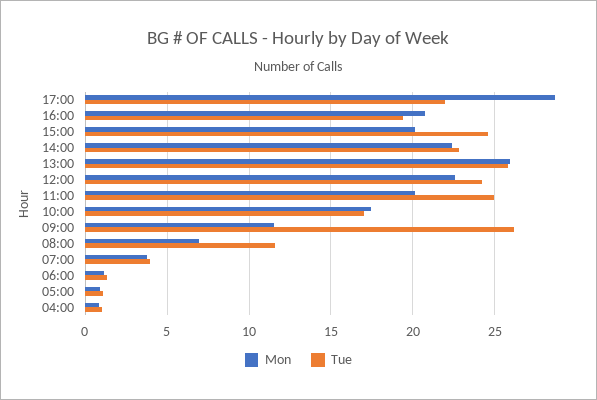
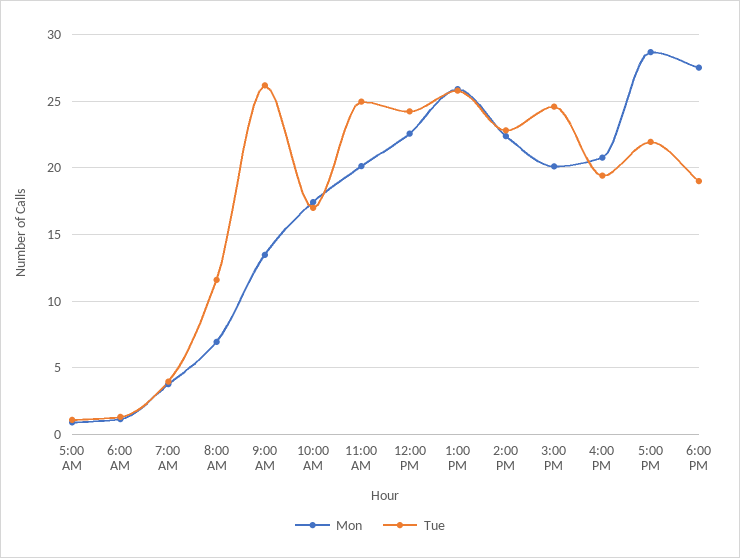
Mon, 09:00: 11.5 -> 13.5
Mon, 04:00: 1 -> none
Tue, 04:00: 1 -> none
Mon, 6:00 PM: none -> 27.5
Tue, 6:00 PM: none -> 19

